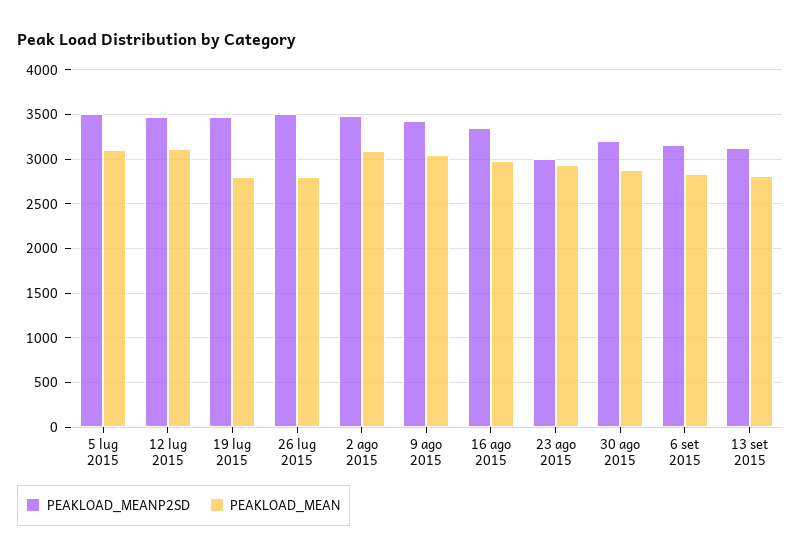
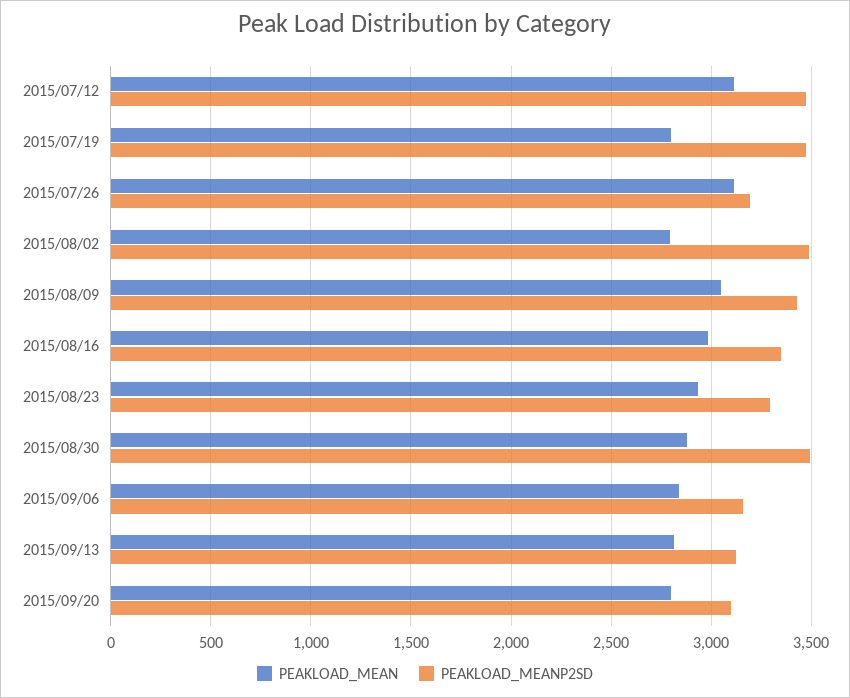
PEAKLOAD_MEANP2SD, 5 lug 2015: 3500 -> none
PEAKLOAD_MEAN, 5 lug 2015: 3100 -> none
PEAKLOAD_MEANP2SD, 26 lug 2015: 3500 -> 3200
PEAKLOAD_MEAN, 26 lug 2015: 2800 -> 3100
PEAKLOAD_MEAN, 2 ago 2015: 3100 -> 2800
PEAKLOAD_MEANP2SD, 23 ago 2015: 3000 -> 3300
PEAKLOAD_MEANP2SD, 30 ago 2015: 3200 -> 3500
PEAKLOAD_MEAN, 2015/09/20: none -> 2800
PEAKLOAD_MEANP2SD, 2015/09/20: none -> 3100

